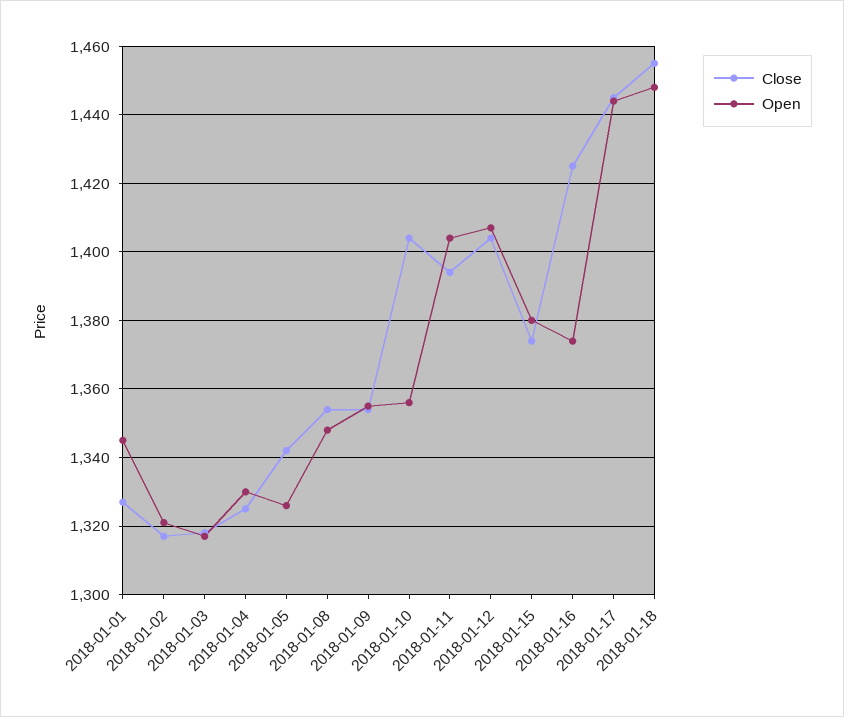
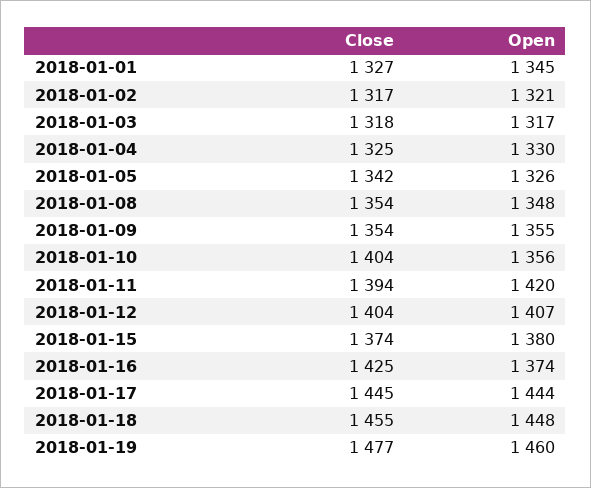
Open, 2018-01-11: 1405 -> 1420
Close, 2018-01-19: none -> 1477
Open, 2018-01-19: none -> 1460

